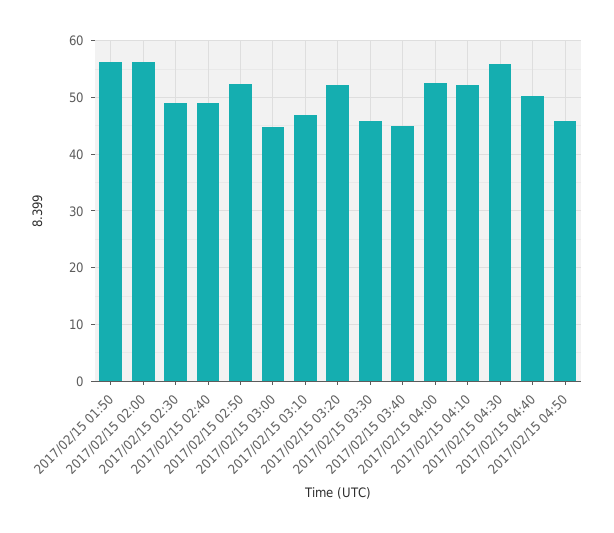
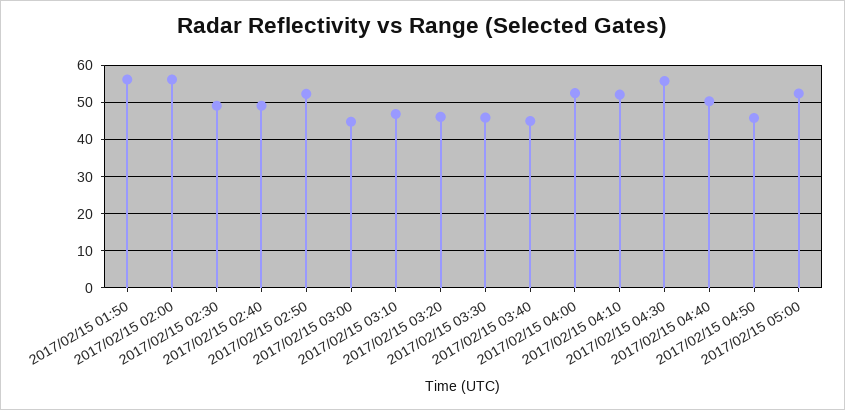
2017/02/15 03:20: 52 -> 46
2017/02/15 05:00: none -> 52

